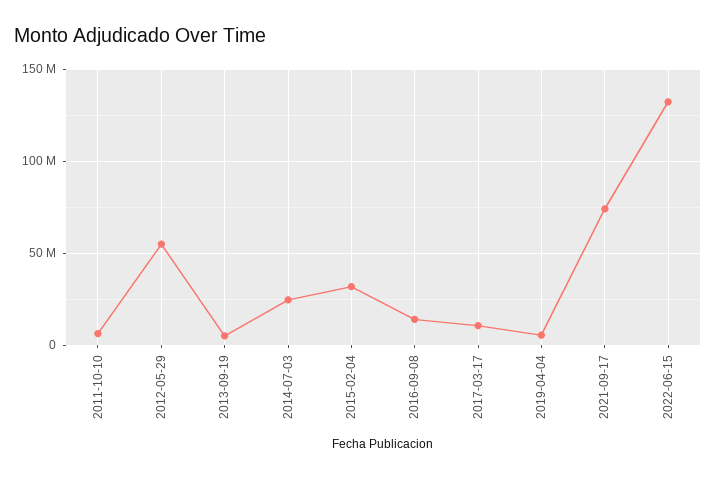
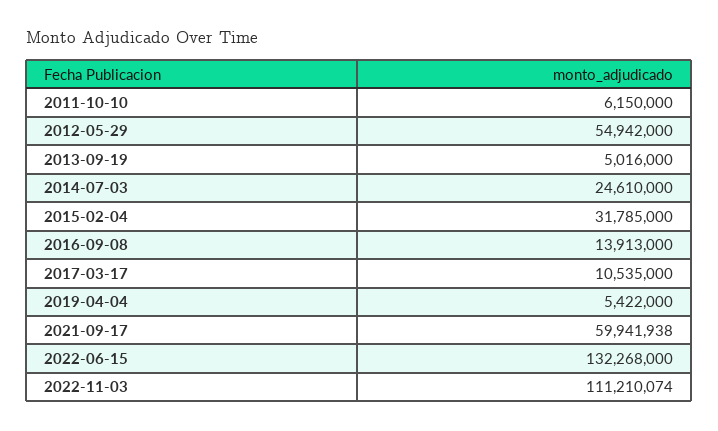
2021-09-17: 75000000 -> 59941938
2022-11-03: none -> 111210074

